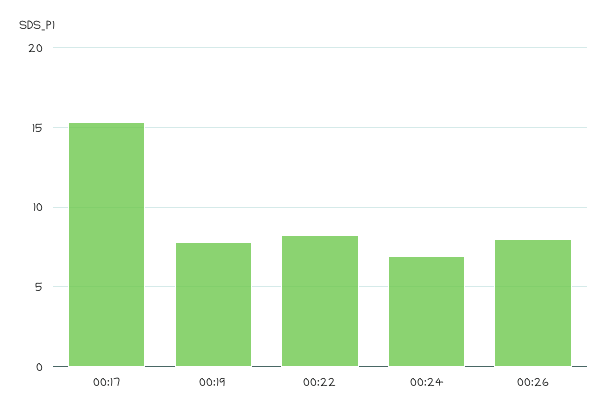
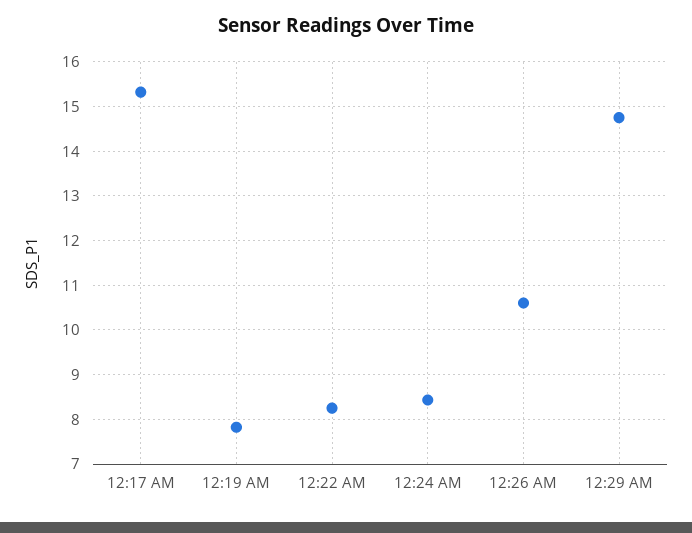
00:24: 7 -> 8.4
00:26: 8 -> 10.6
12:29 AM: none -> 14.8

